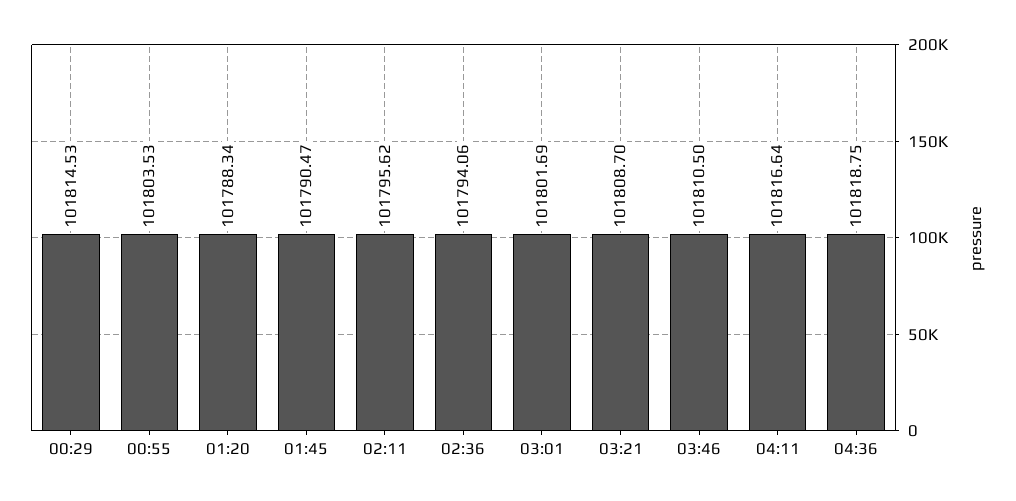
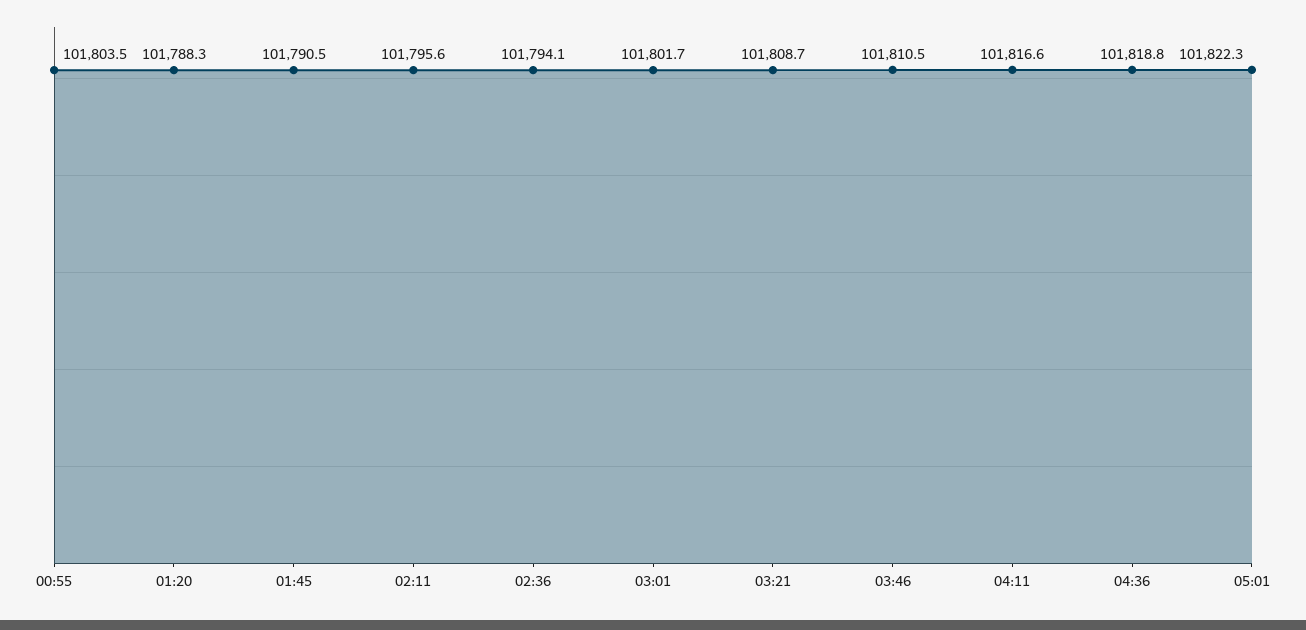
00:29: 101814.53 -> none
05:01: none -> 101822.3

